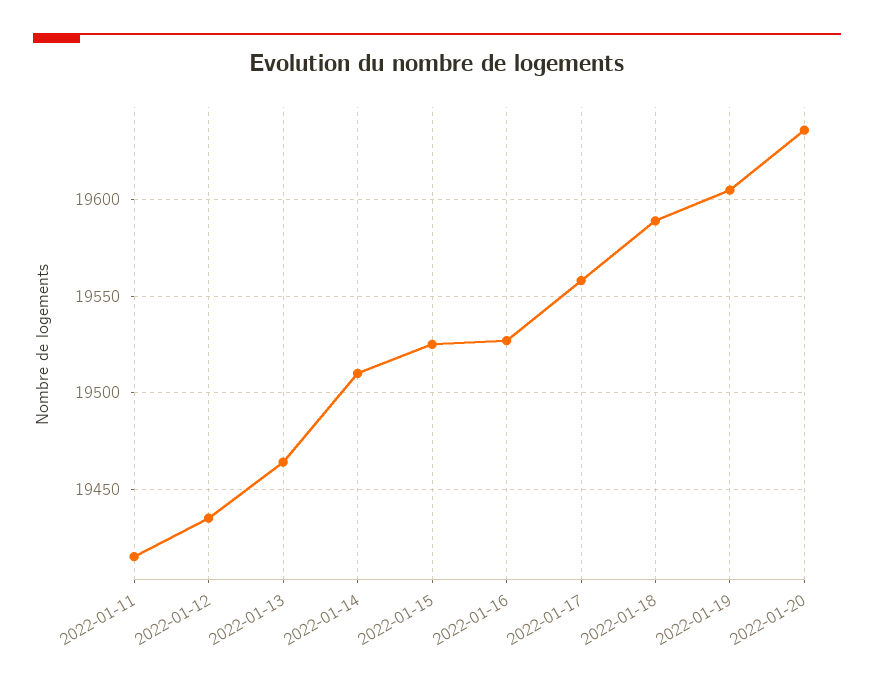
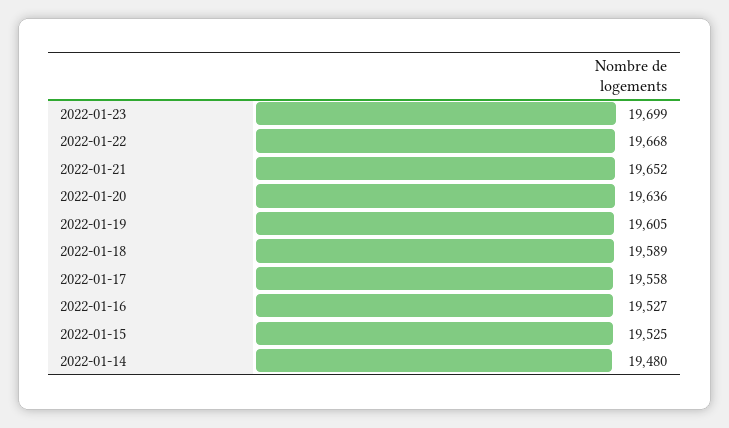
2022-01-11: 19415 -> none
2022-01-12: 19435 -> none
2022-01-13: 19465 -> none
2022-01-14: 19510 -> 19480
2022-01-23: none -> 19699
2022-01-22: none -> 19668
2022-01-21: none -> 19652

